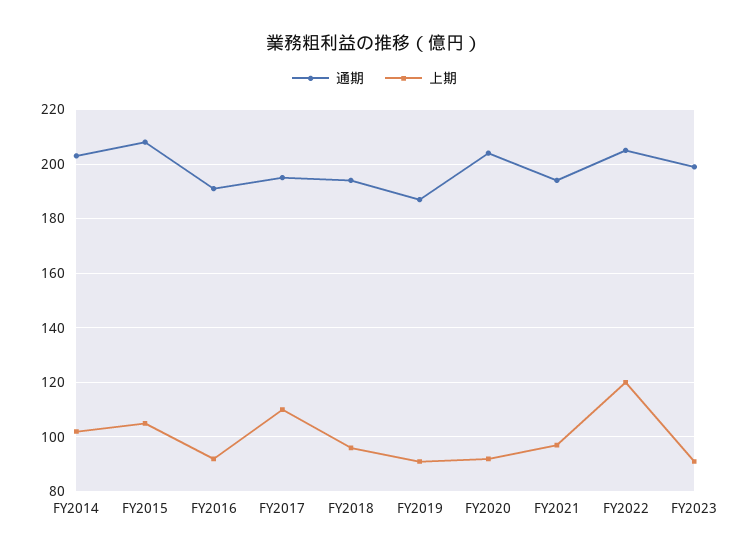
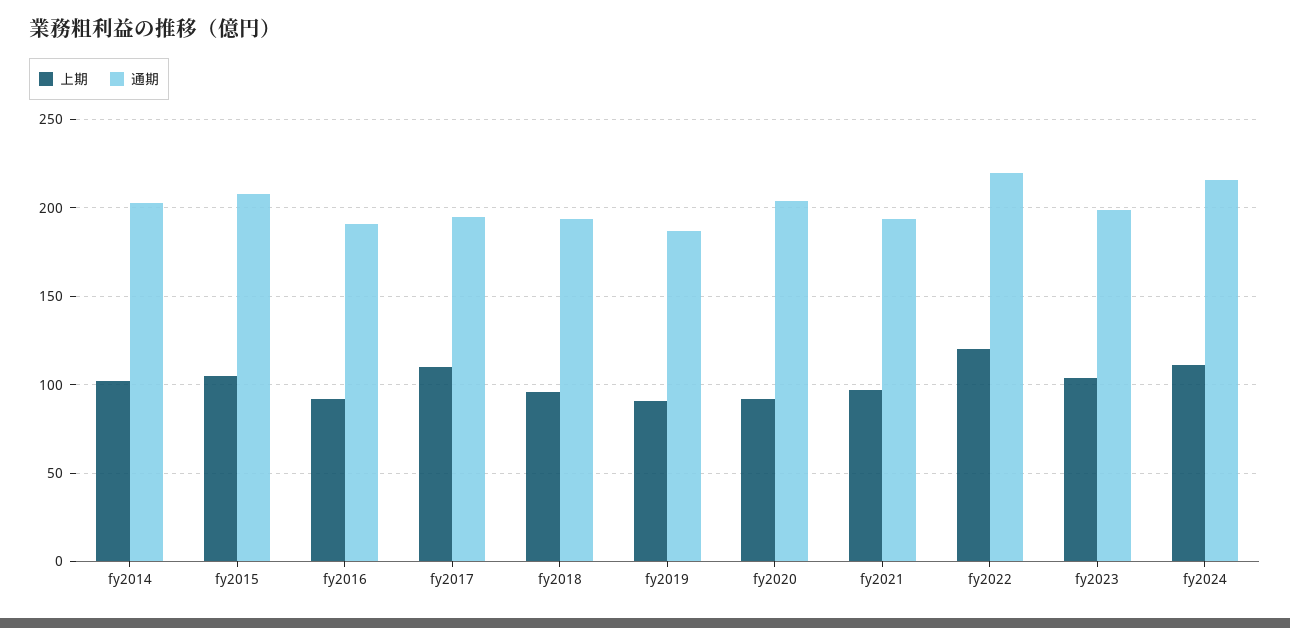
通期, FY2022: 205 -> 220
上期, FY2023: 90 -> 105
上期, fy2024: none -> 110
通期, fy2024: none -> 215

